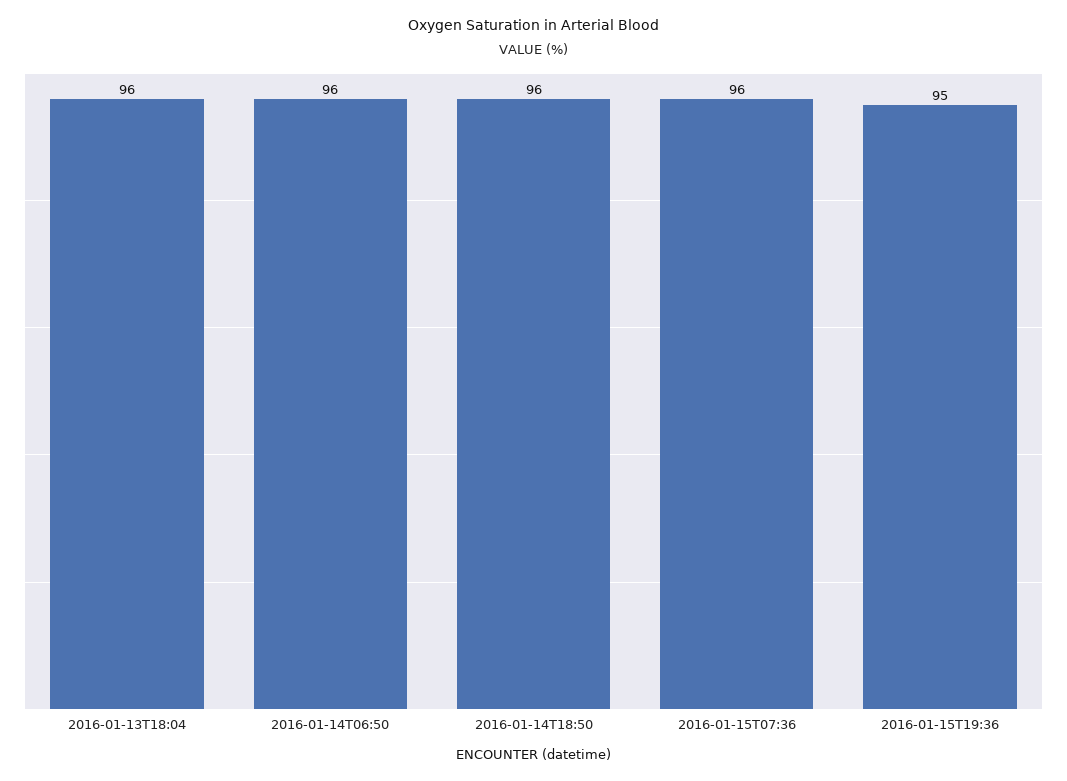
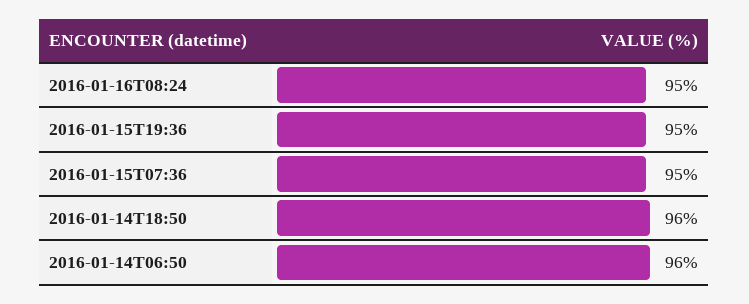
2016-01-13T18:04: 96 -> none
2016-01-15T07:36: 96 -> 95
2016-01-16T08:24: none -> 95

